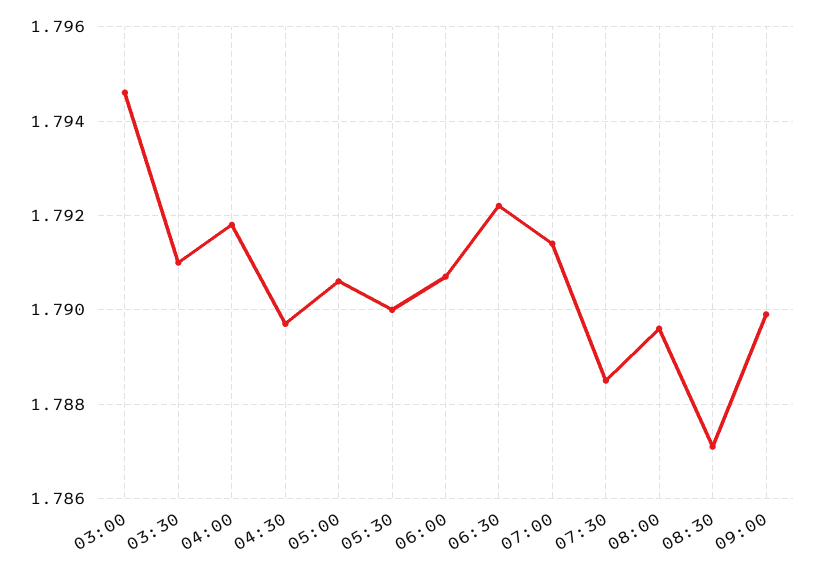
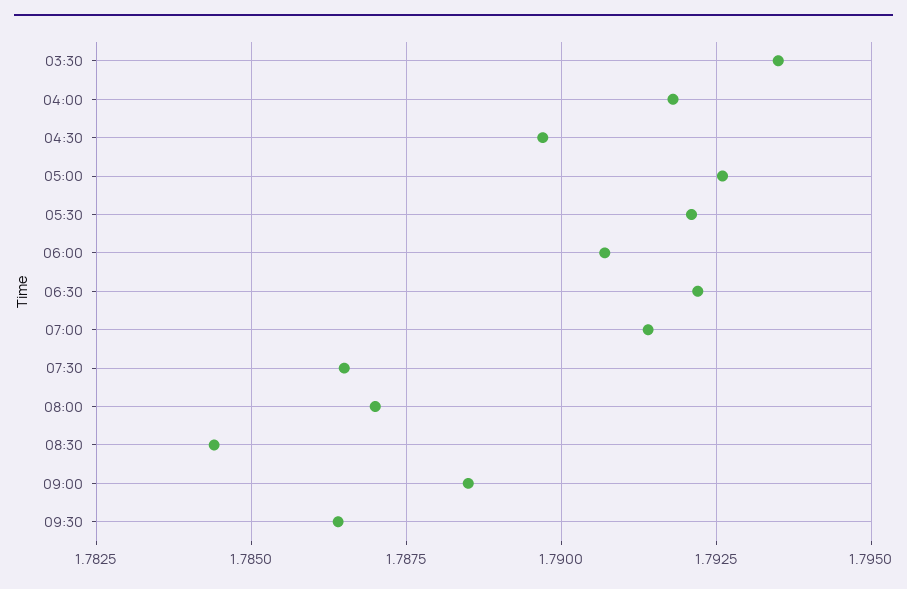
03:00: 1.7945 -> none
03:30: 1.791 -> 1.7935
05:00: 1.7905 -> 1.7925
05:30: 1.79 -> 1.792
07:30: 1.7885 -> 1.7865
08:00: 1.7895 -> 1.787
08:30: 1.787 -> 1.7845
09:00: 1.79 -> 1.7885
09:30: none -> 1.7865

